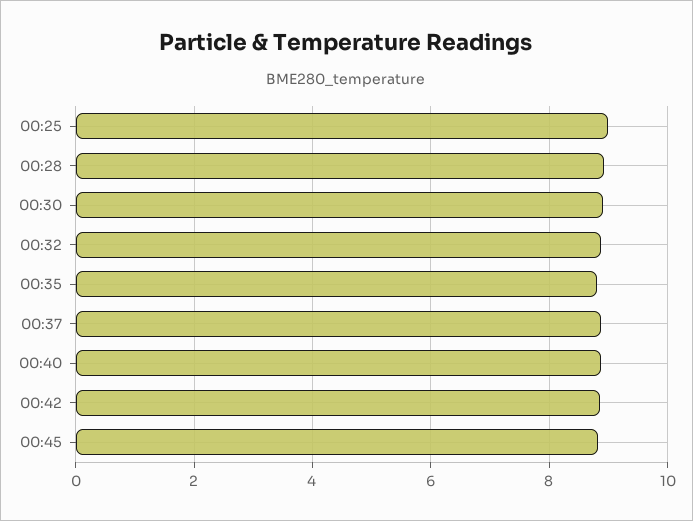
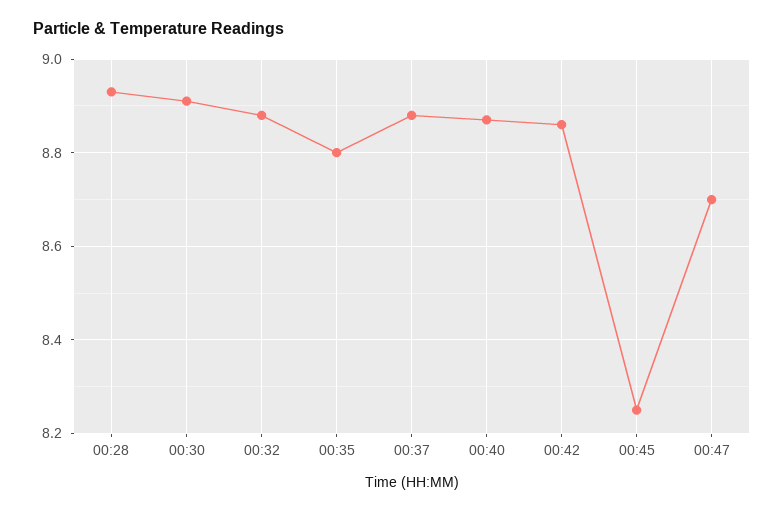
00:25: 9 -> none
00:45: 8.8 -> 8.25
00:47: none -> 8.7

